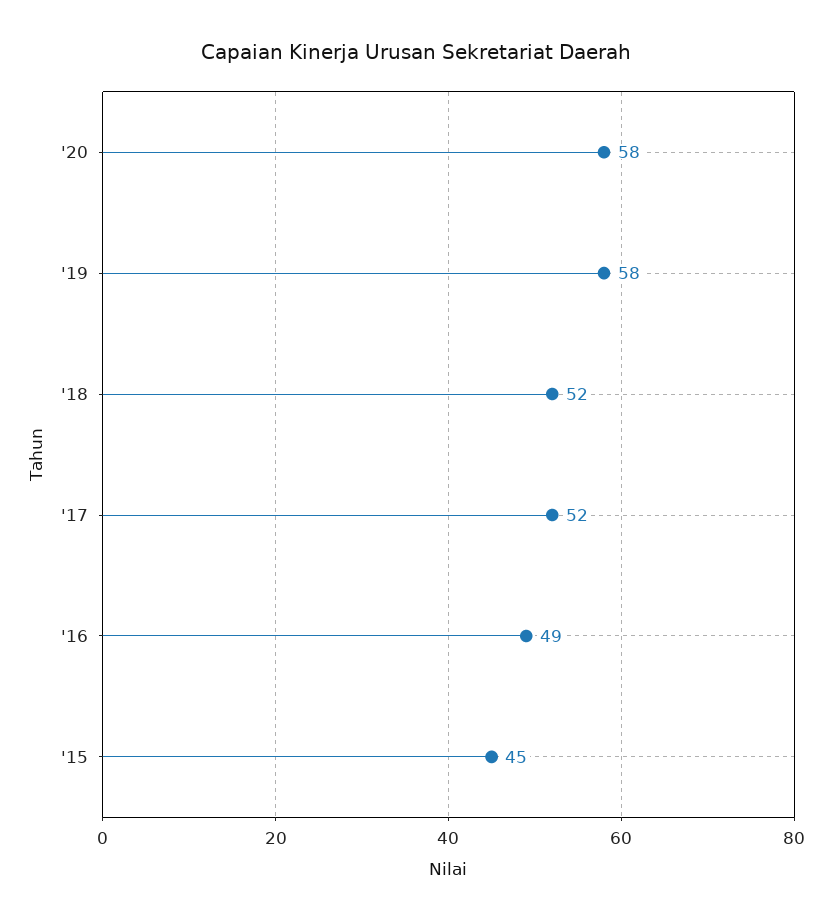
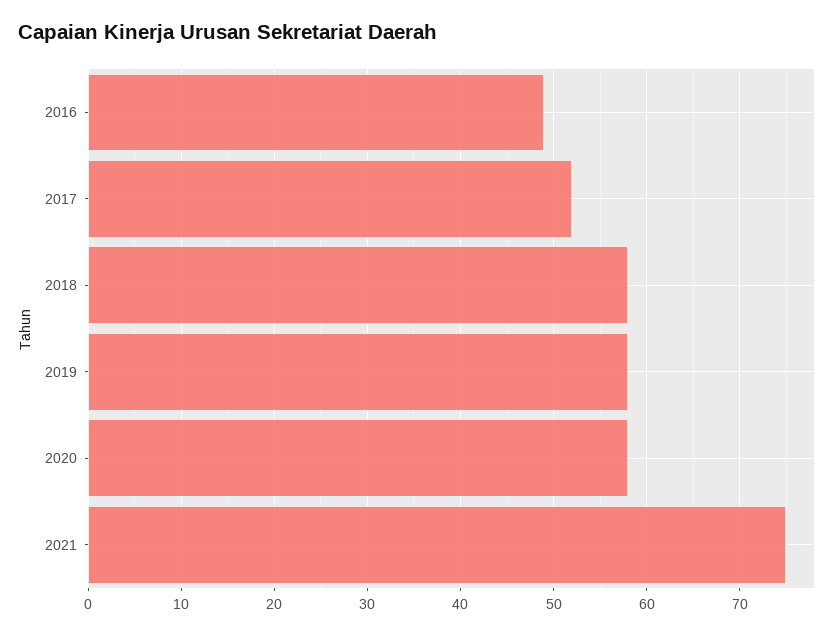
'18: 52 -> 58
'15: 45 -> none
2021: none -> 75

